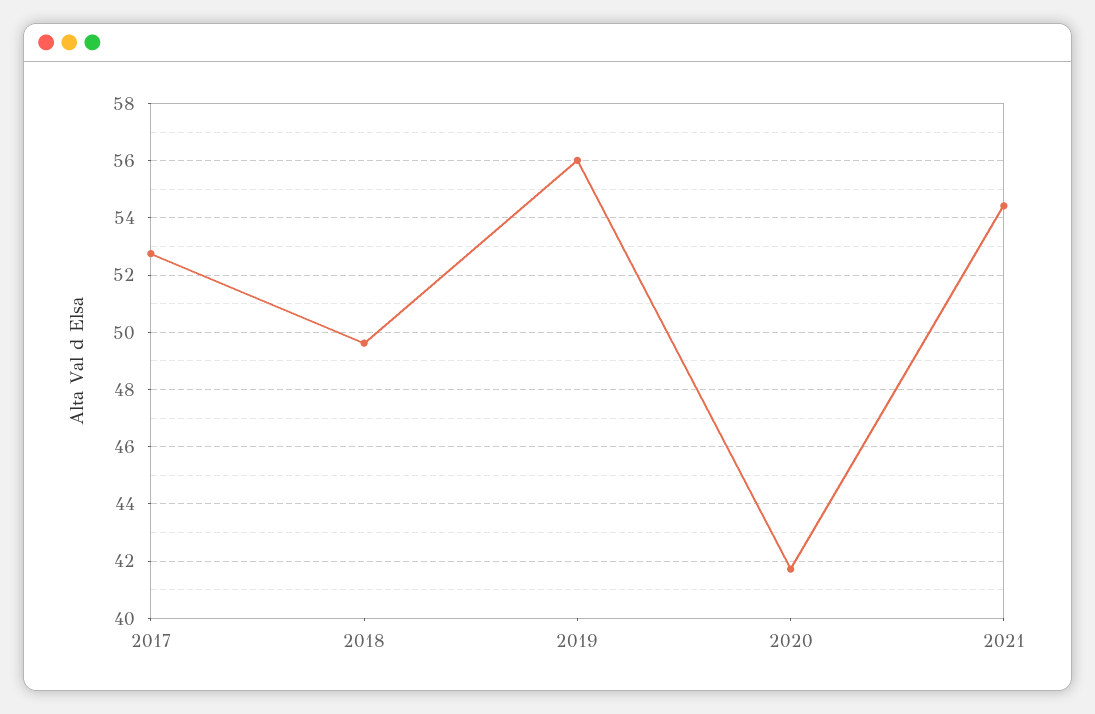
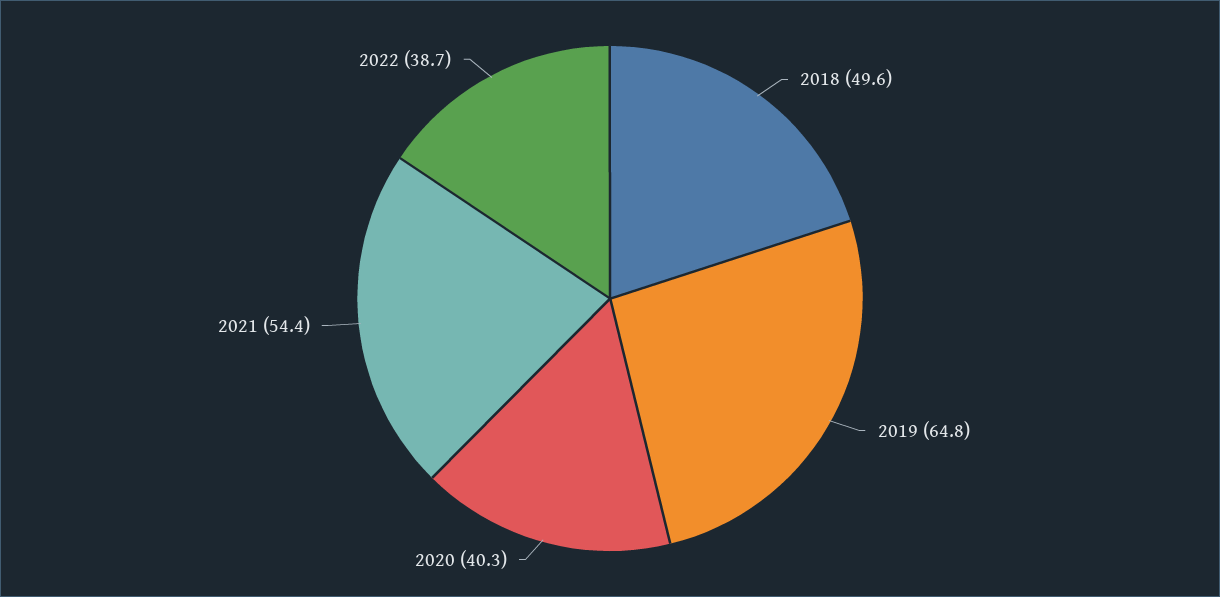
2017: 52.75 -> none
2019: 56 -> 64.8
2020: 41.75 -> 40.3
2022: none -> 38.7

